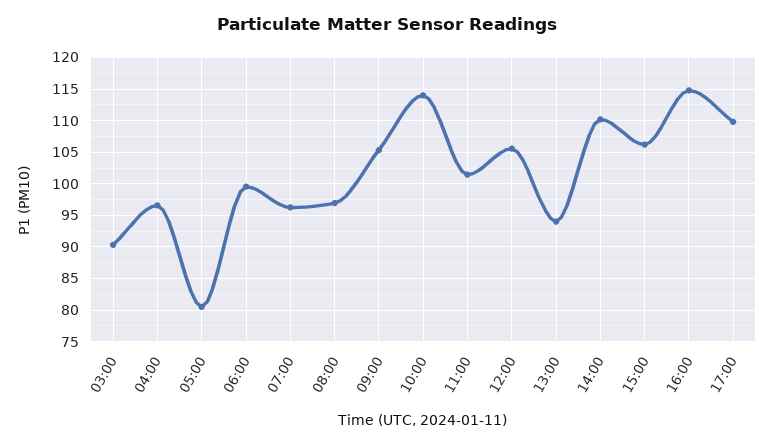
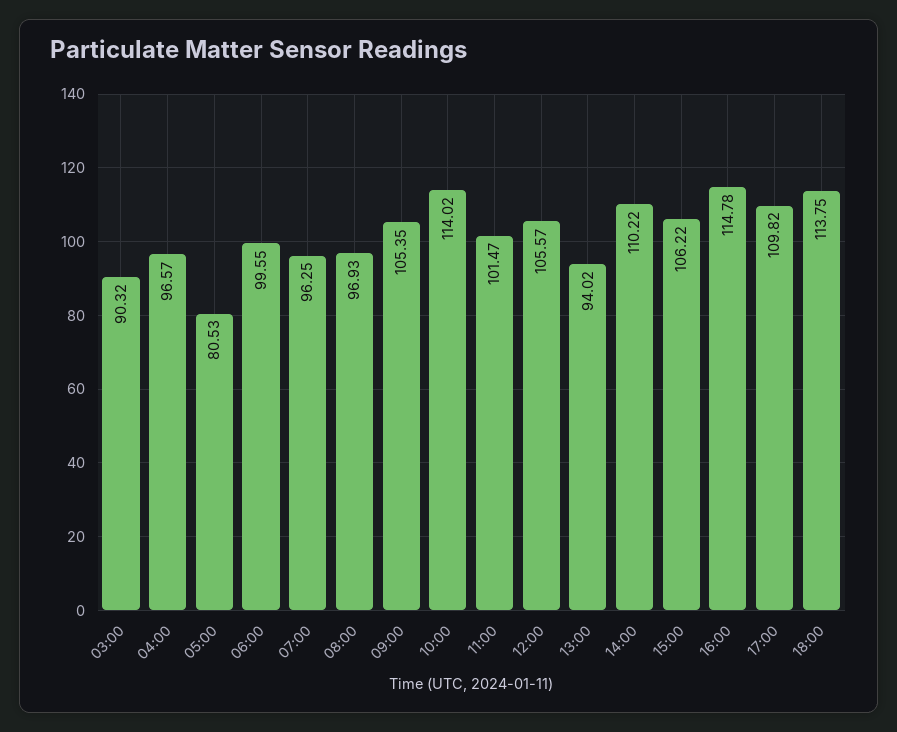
18:00: none -> 113.75

